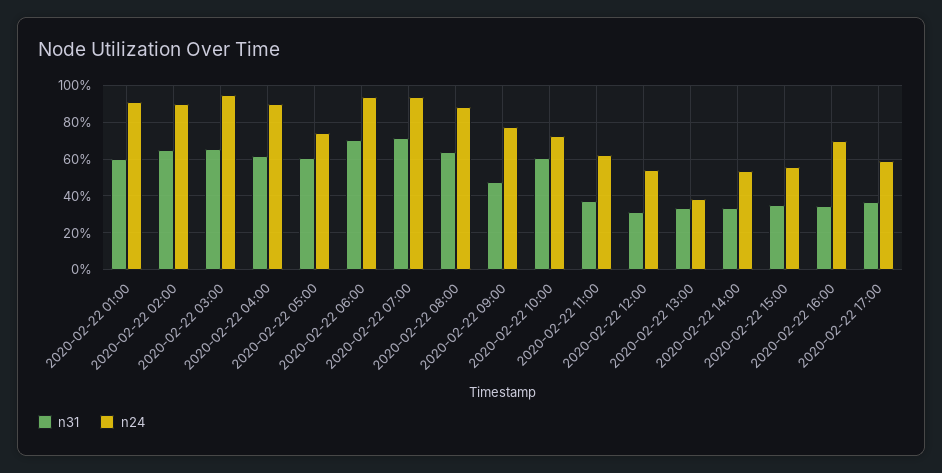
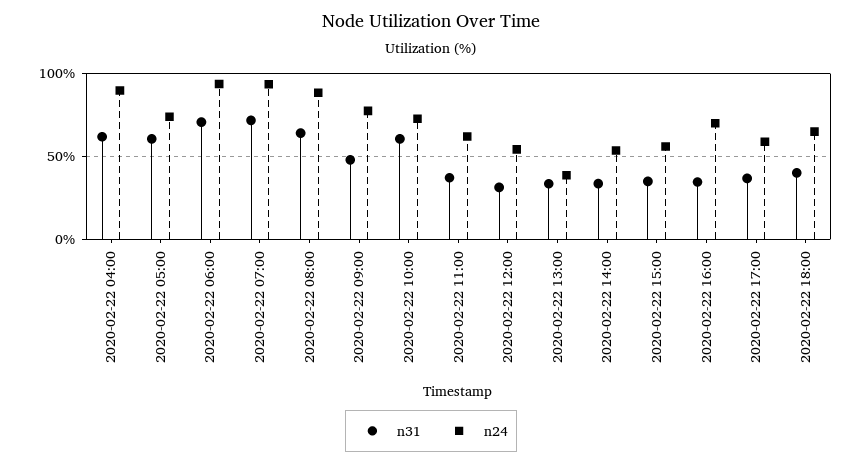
n31, 2020-02-22 01:00: 60 -> none
n24, 2020-02-22 01:00: 90 -> none
n31, 2020-02-22 02:00: 65 -> none
n24, 2020-02-22 02:00: 90 -> none
n31, 2020-02-22 03:00: 65 -> none
n24, 2020-02-22 03:00: 95 -> none
n31, 2020-02-22 18:00: none -> 40
n24, 2020-02-22 18:00: none -> 65

